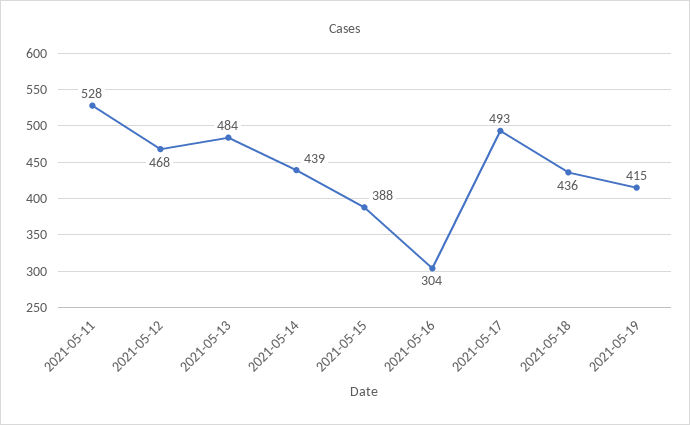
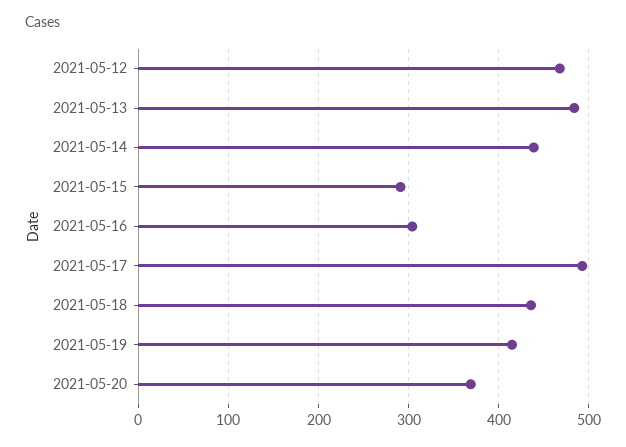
2021-05-11: 528 -> none
2021-05-15: 388 -> 290
2021-05-20: none -> 370

